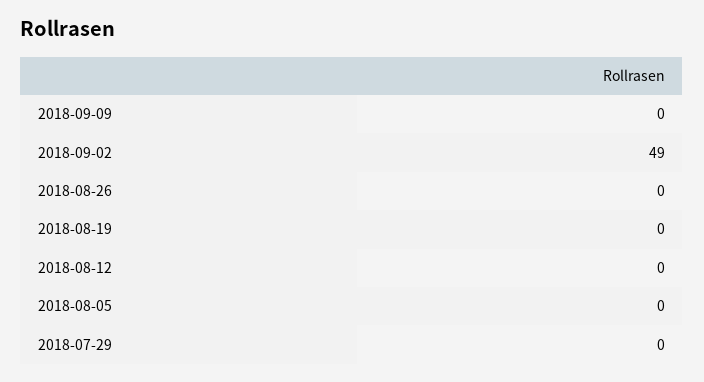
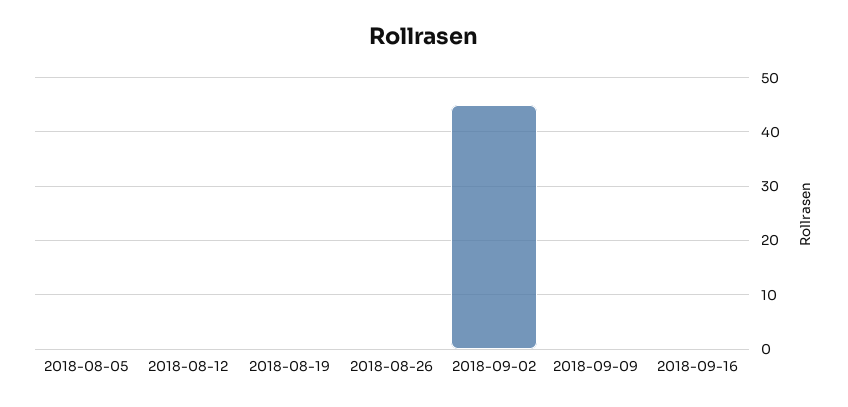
2018-09-02: 49 -> 45
2018-07-29: 0 -> none
2018-09-16: none -> 0

